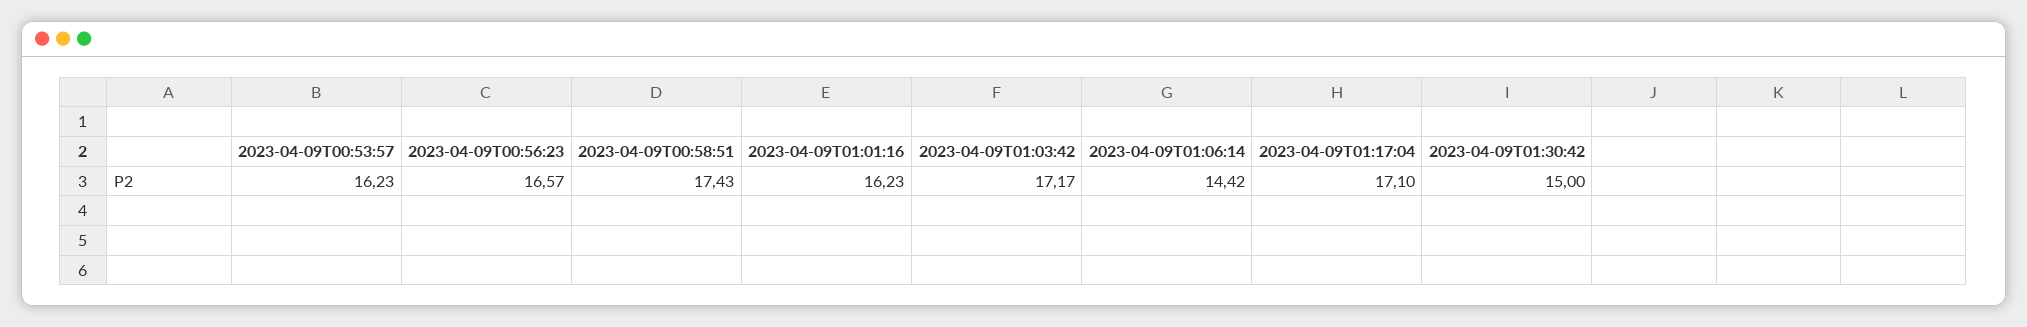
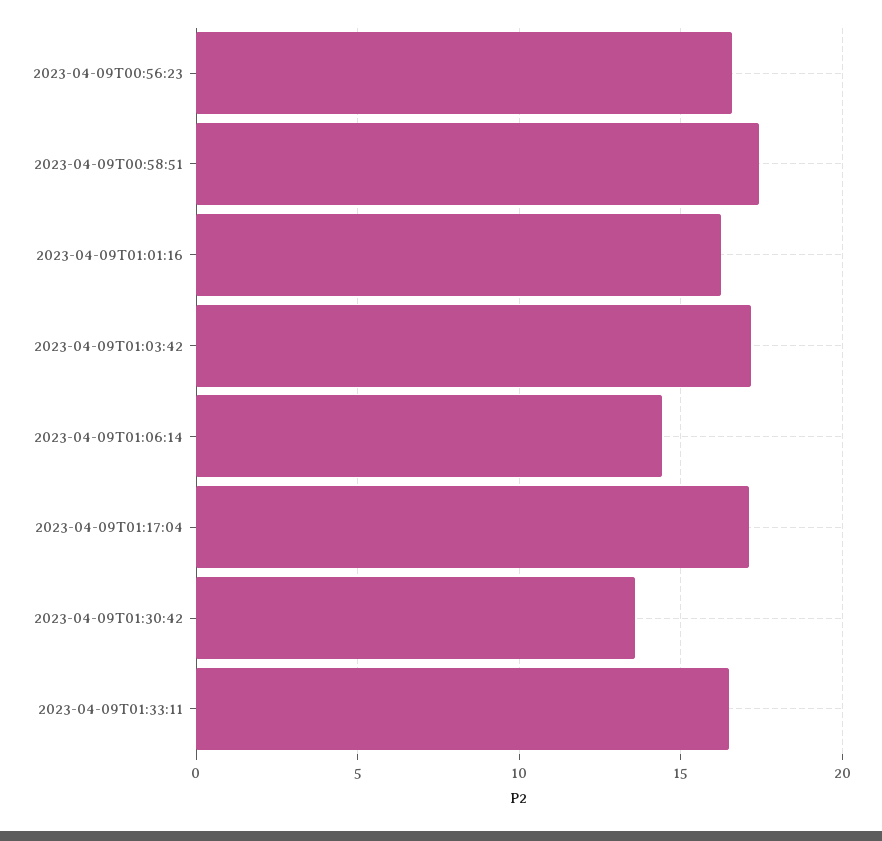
2023-04-09T00:53:57: 16.23 -> none
2023-04-09T01:30:42: 15 -> 13.5
2023-04-09T01:33:11: none -> 16.5

